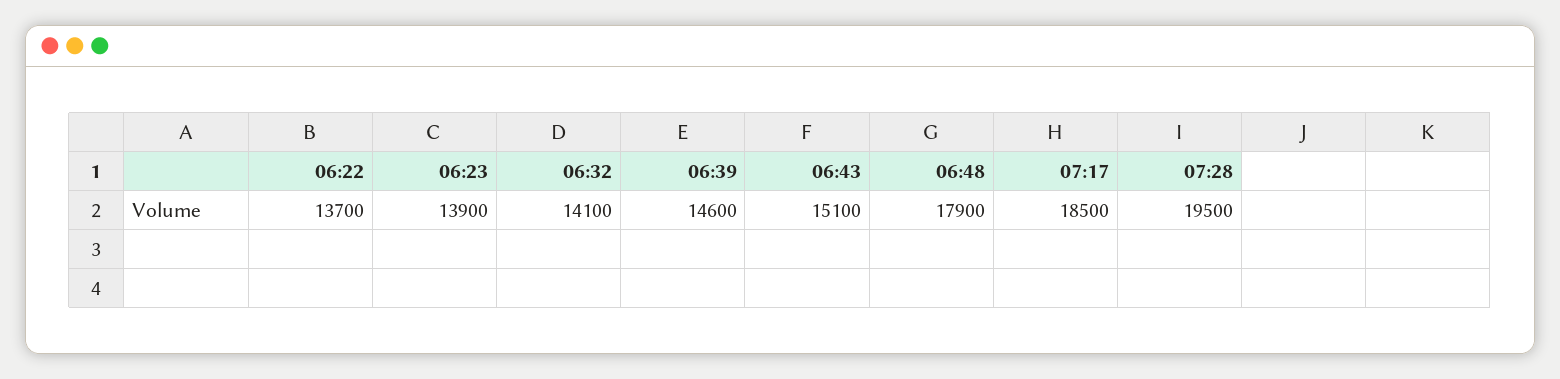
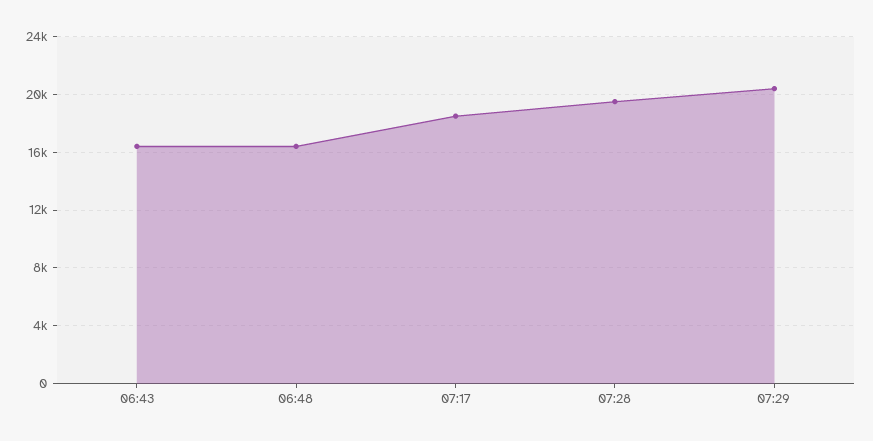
06:22: 13700 -> none
06:23: 13900 -> none
06:32: 14100 -> none
06:39: 14600 -> none
06:43: 15100 -> 16500
06:48: 17900 -> 16500
07:29: none -> 20500

